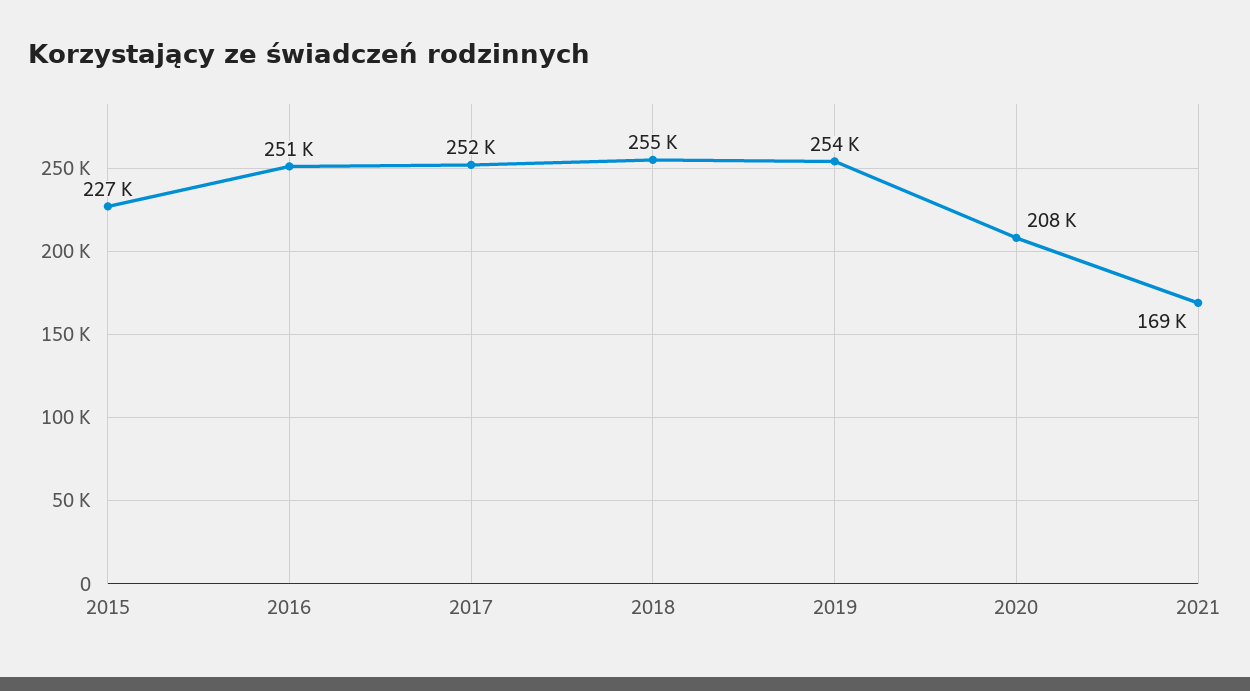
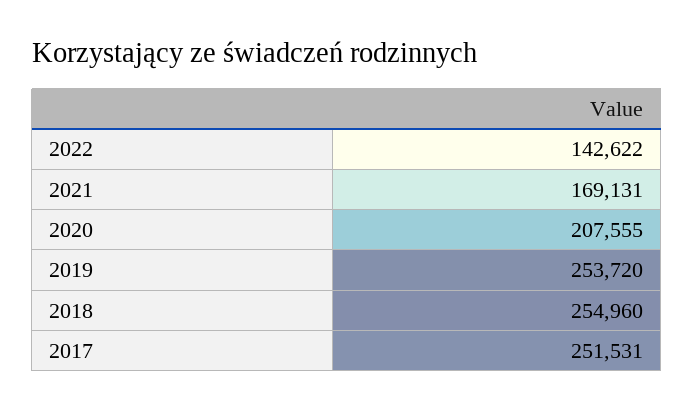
2015: 227000 -> none
2016: 251000 -> none
2022: none -> 142622

